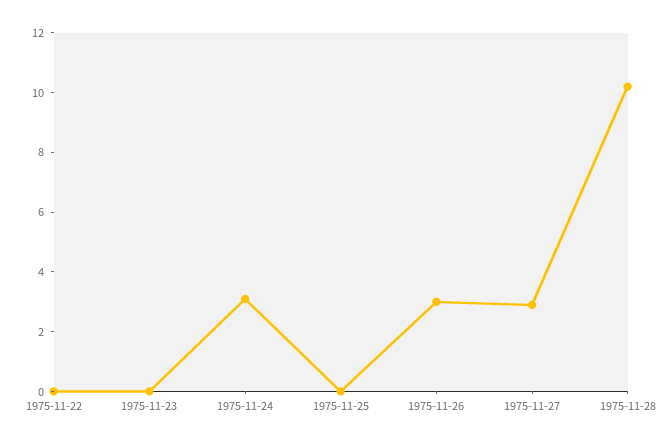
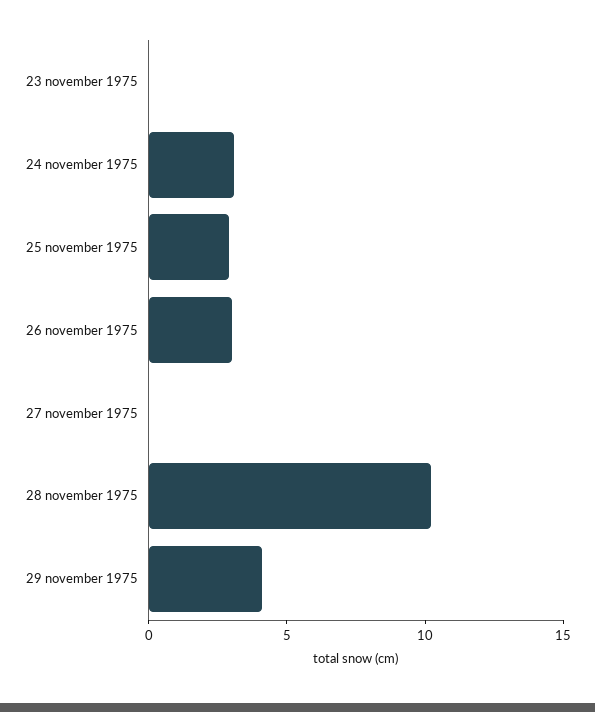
1975-11-22: 0 -> none
1975-11-25: 0 -> 3
1975-11-27: 3 -> 0
29 november 1975: none -> 4

